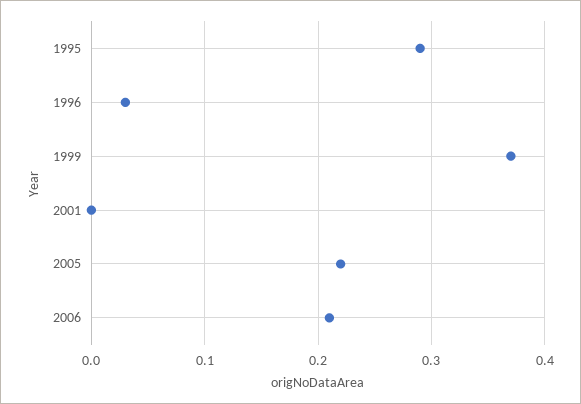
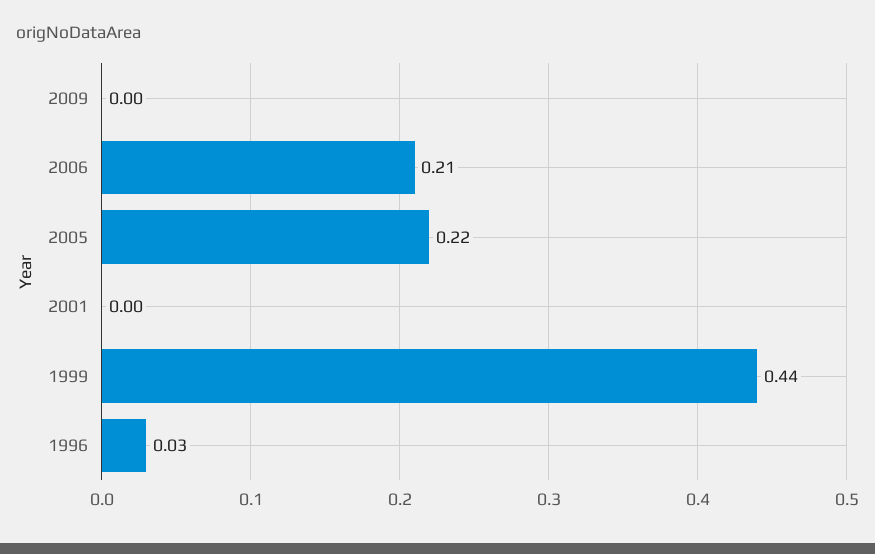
1995: 0.29 -> none
1999: 0.37 -> 0.44
2009: none -> 0

